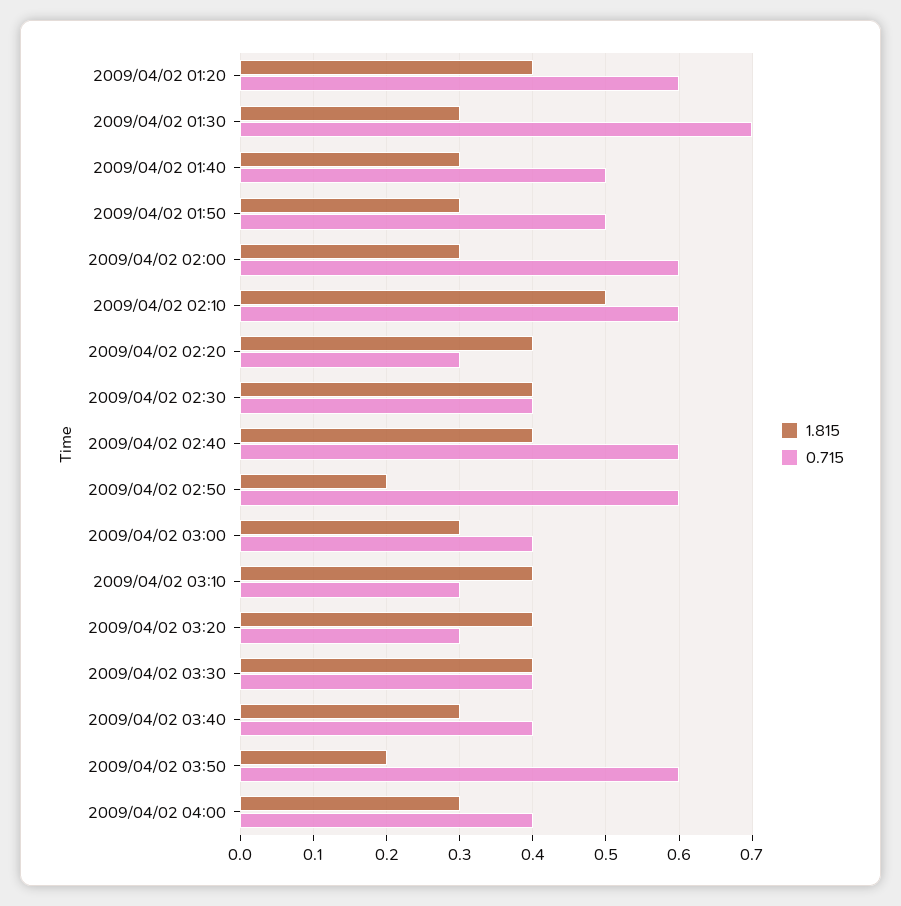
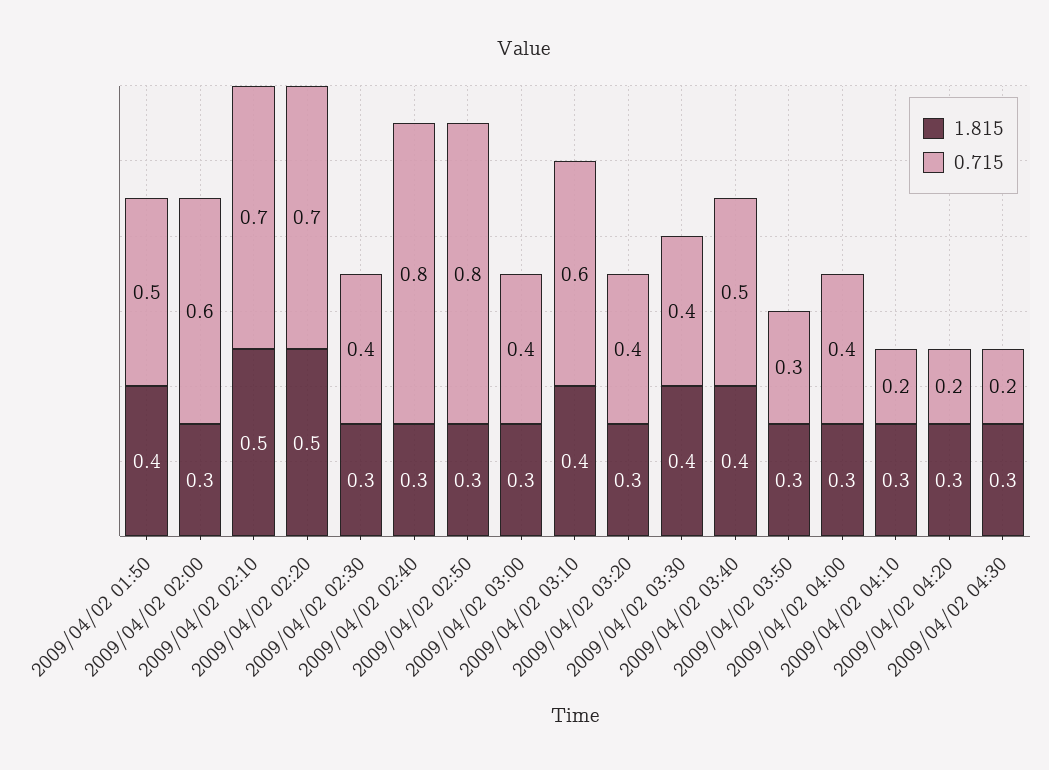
1.815, 2009/04/02 01:20: 0.4 -> none
0.715, 2009/04/02 01:20: 0.6 -> none
1.815, 2009/04/02 01:30: 0.3 -> none
0.715, 2009/04/02 01:30: 0.7 -> none
1.815, 2009/04/02 01:40: 0.3 -> none
0.715, 2009/04/02 01:40: 0.5 -> none
1.815, 2009/04/02 01:50: 0.3 -> 0.4
0.715, 2009/04/02 02:10: 0.6 -> 0.7
1.815, 2009/04/02 02:20: 0.4 -> 0.5
0.715, 2009/04/02 02:20: 0.3 -> 0.7
1.815, 2009/04/02 02:30: 0.4 -> 0.3
1.815, 2009/04/02 02:40: 0.4 -> 0.3
0.715, 2009/04/02 02:40: 0.6 -> 0.8
1.815, 2009/04/02 02:50: 0.2 -> 0.3
0.715, 2009/04/02 02:50: 0.6 -> 0.8
0.715, 2009/04/02 03:10: 0.3 -> 0.6
1.815, 2009/04/02 03:20: 0.4 -> 0.3
0.715, 2009/04/02 03:20: 0.3 -> 0.4
1.815, 2009/04/02 03:40: 0.3 -> 0.4
0.715, 2009/04/02 03:40: 0.4 -> 0.5
1.815, 2009/04/02 03:50: 0.2 -> 0.3
0.715, 2009/04/02 03:50: 0.6 -> 0.3
1.815, 2009/04/02 04:10: none -> 0.3
0.715, 2009/04/02 04:10: none -> 0.2
1.815, 2009/04/02 04:20: none -> 0.3
0.715, 2009/04/02 04:20: none -> 0.2
1.815, 2009/04/02 04:30: none -> 0.3
0.715, 2009/04/02 04:30: none -> 0.2

